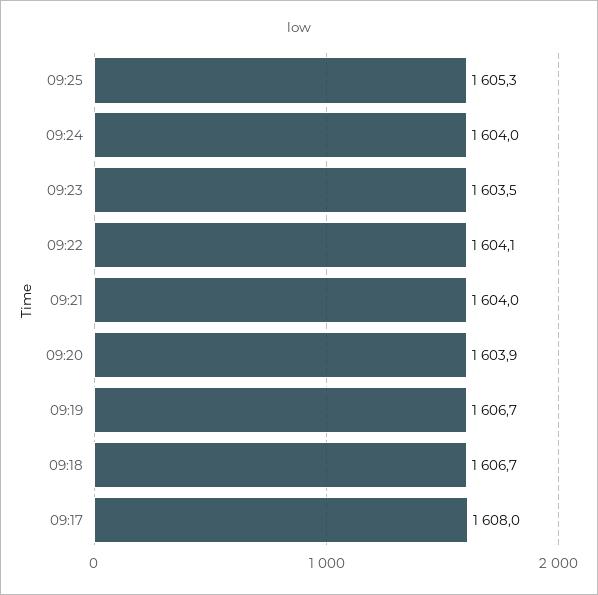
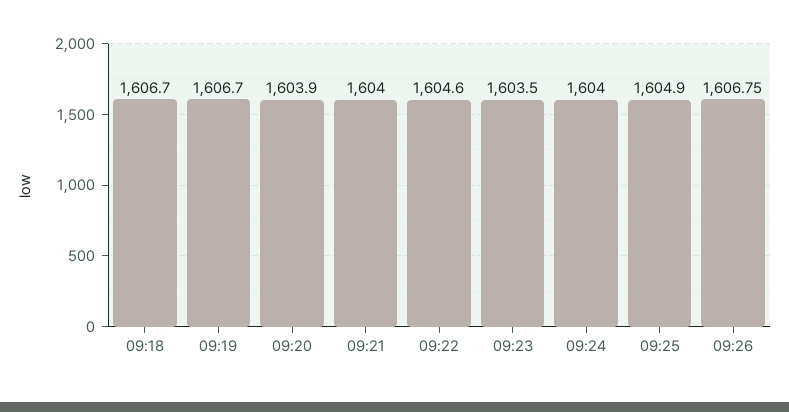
09:25: 1605.3 -> 1604.9
09:22: 1604.1 -> 1604.6
09:17: 1608 -> none
09:26: none -> 1606.75

